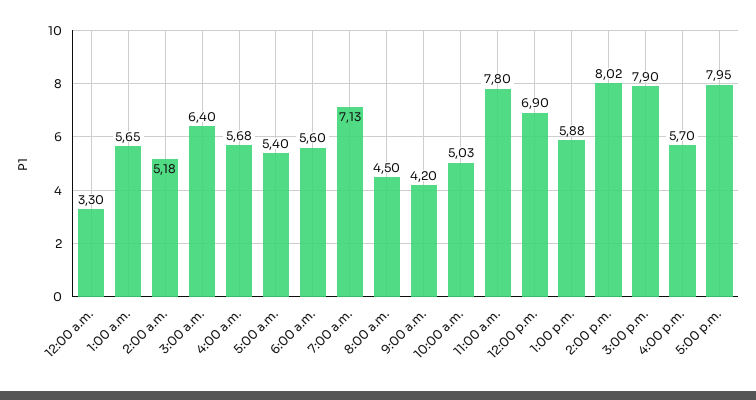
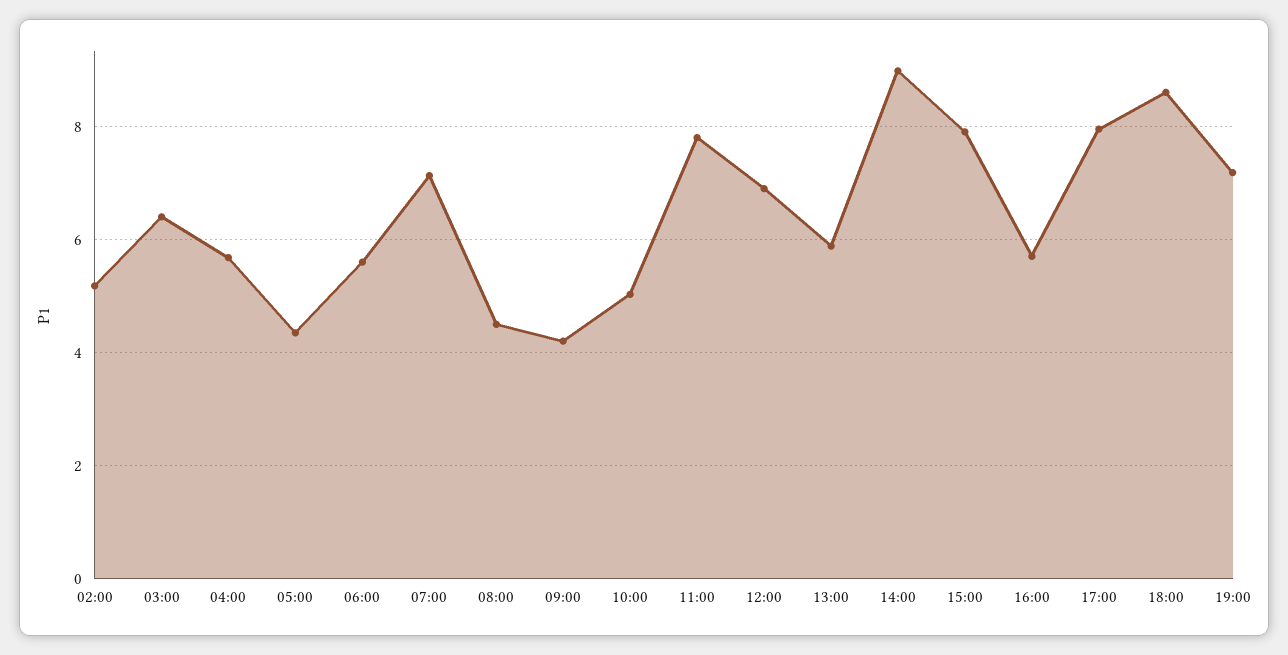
12:00 a.m.: 3.3 -> none
1:00 a.m.: 5.65 -> none
5:00 a.m.: 5.4 -> 4.4
2:00 p.m.: 8.02 -> 9
18:00: none -> 8.6
19:00: none -> 7.2

